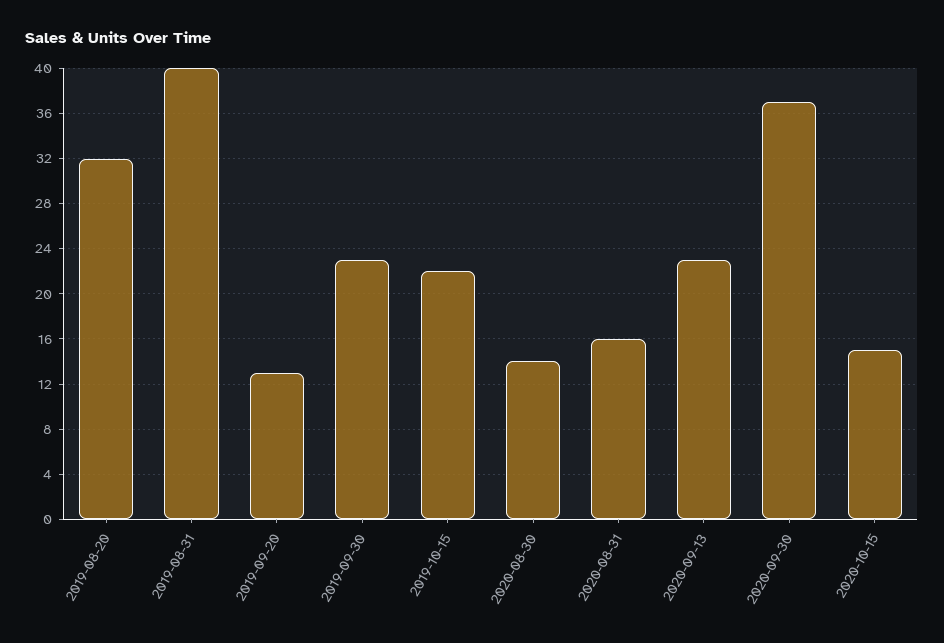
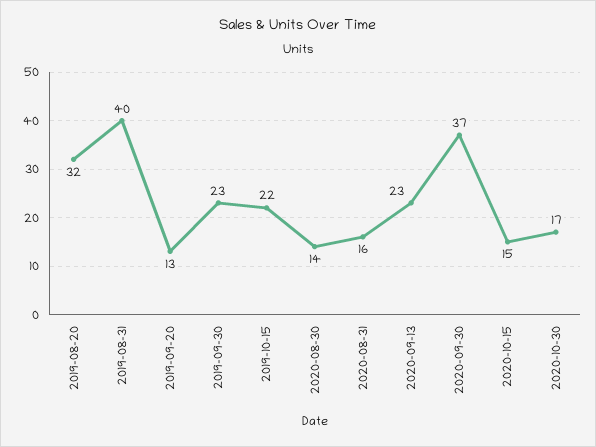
2020-10-30: none -> 17

